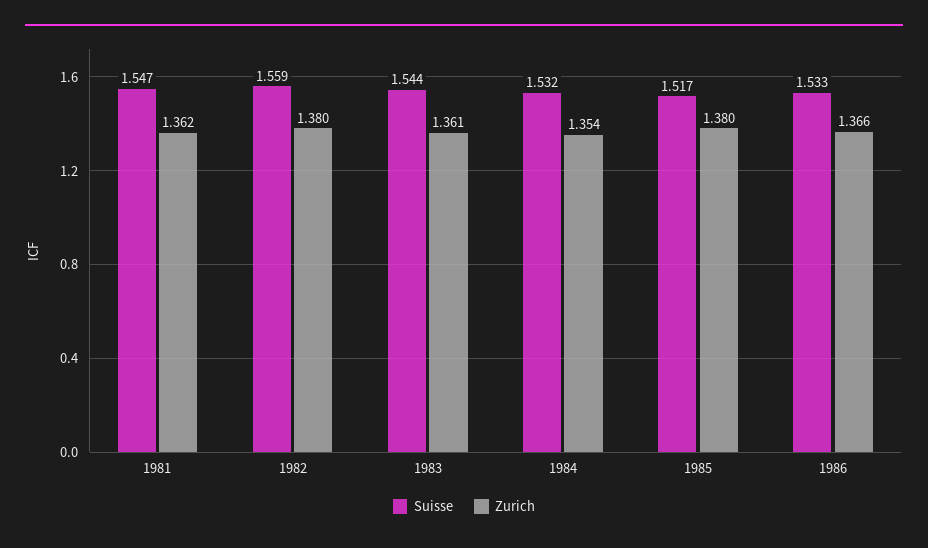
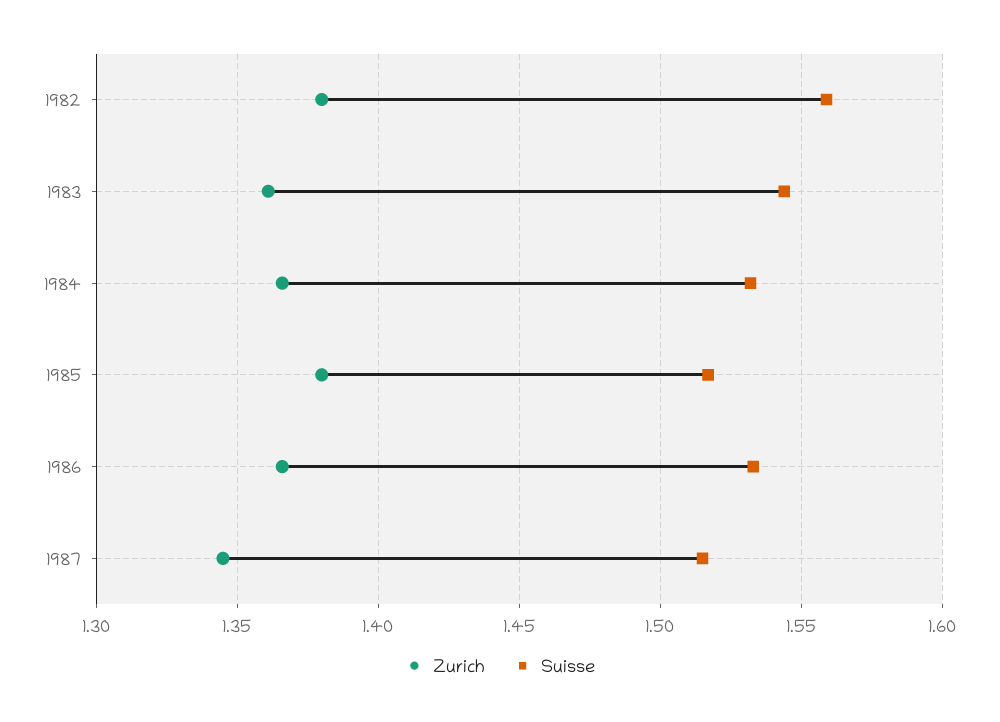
Suisse, 1981: 1.547 -> none
Zurich, 1981: 1.362 -> none
Zurich, 1984: 1.354 -> 1.365
Zurich, 1987: none -> 1.345
Suisse, 1987: none -> 1.515

